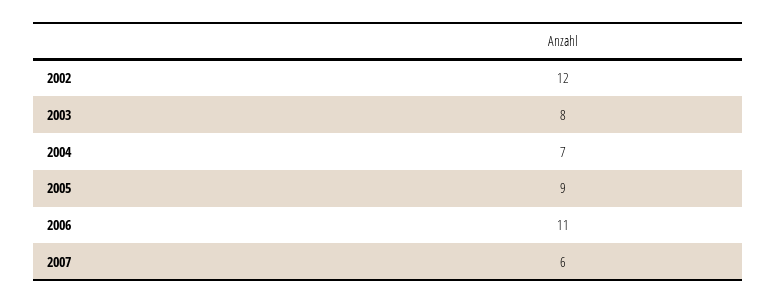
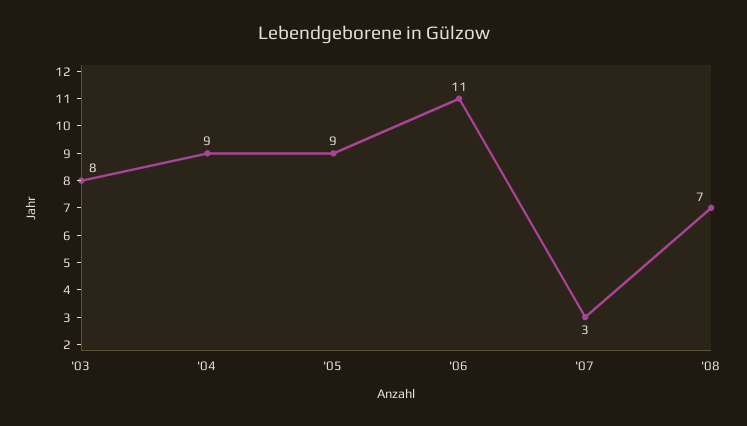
2002: 12 -> none
2004: 7 -> 9
2007: 6 -> 3
'08: none -> 7

